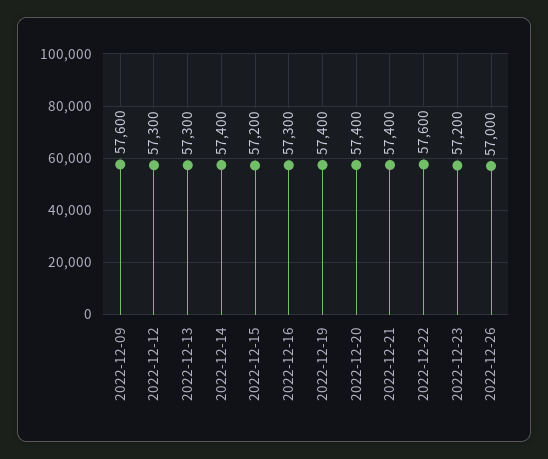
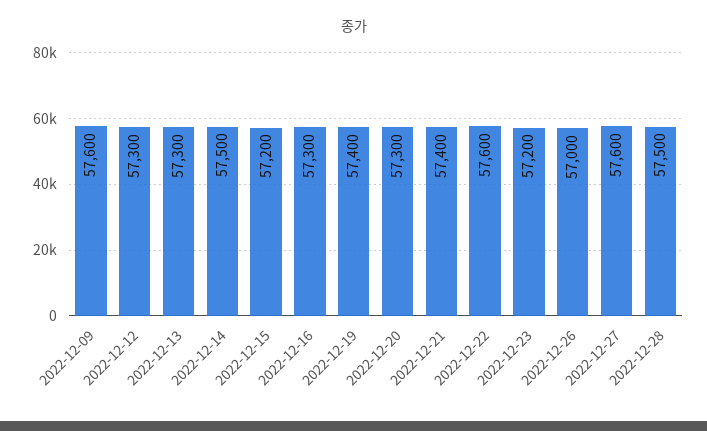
2022-12-14: 57400 -> 57500
2022-12-20: 57400 -> 57300
2022-12-27: none -> 57600
2022-12-28: none -> 57500

